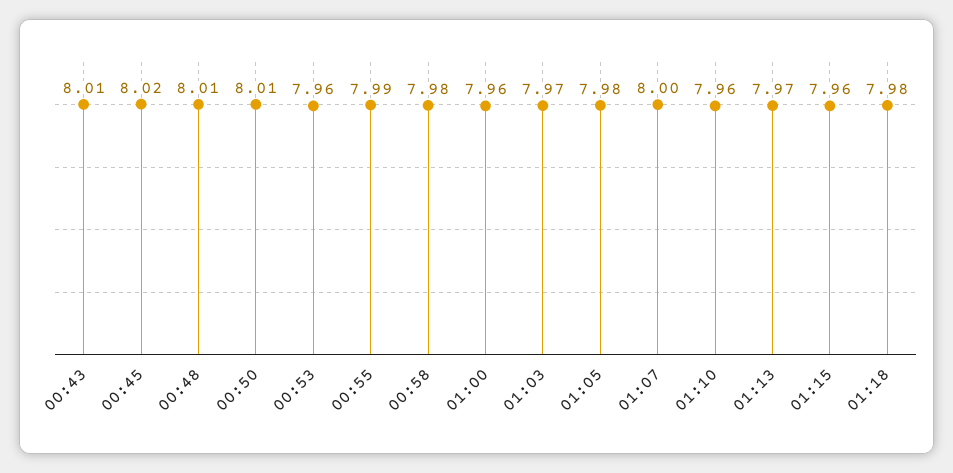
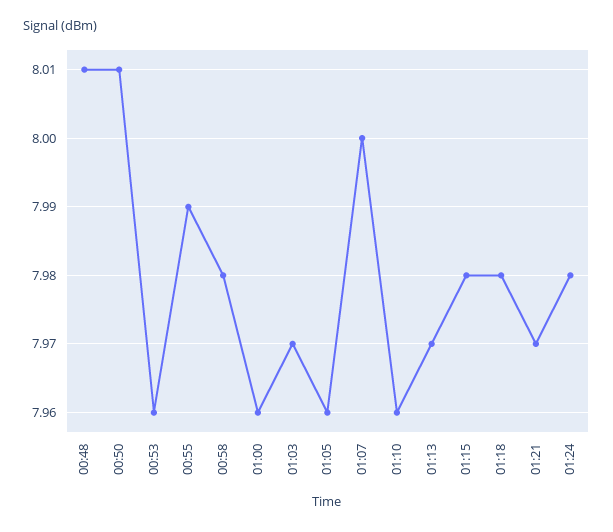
00:43: 8.01 -> none
00:45: 8.02 -> none
01:05: 7.98 -> 7.96
01:15: 7.96 -> 7.98
01:21: none -> 7.97
01:24: none -> 7.98

